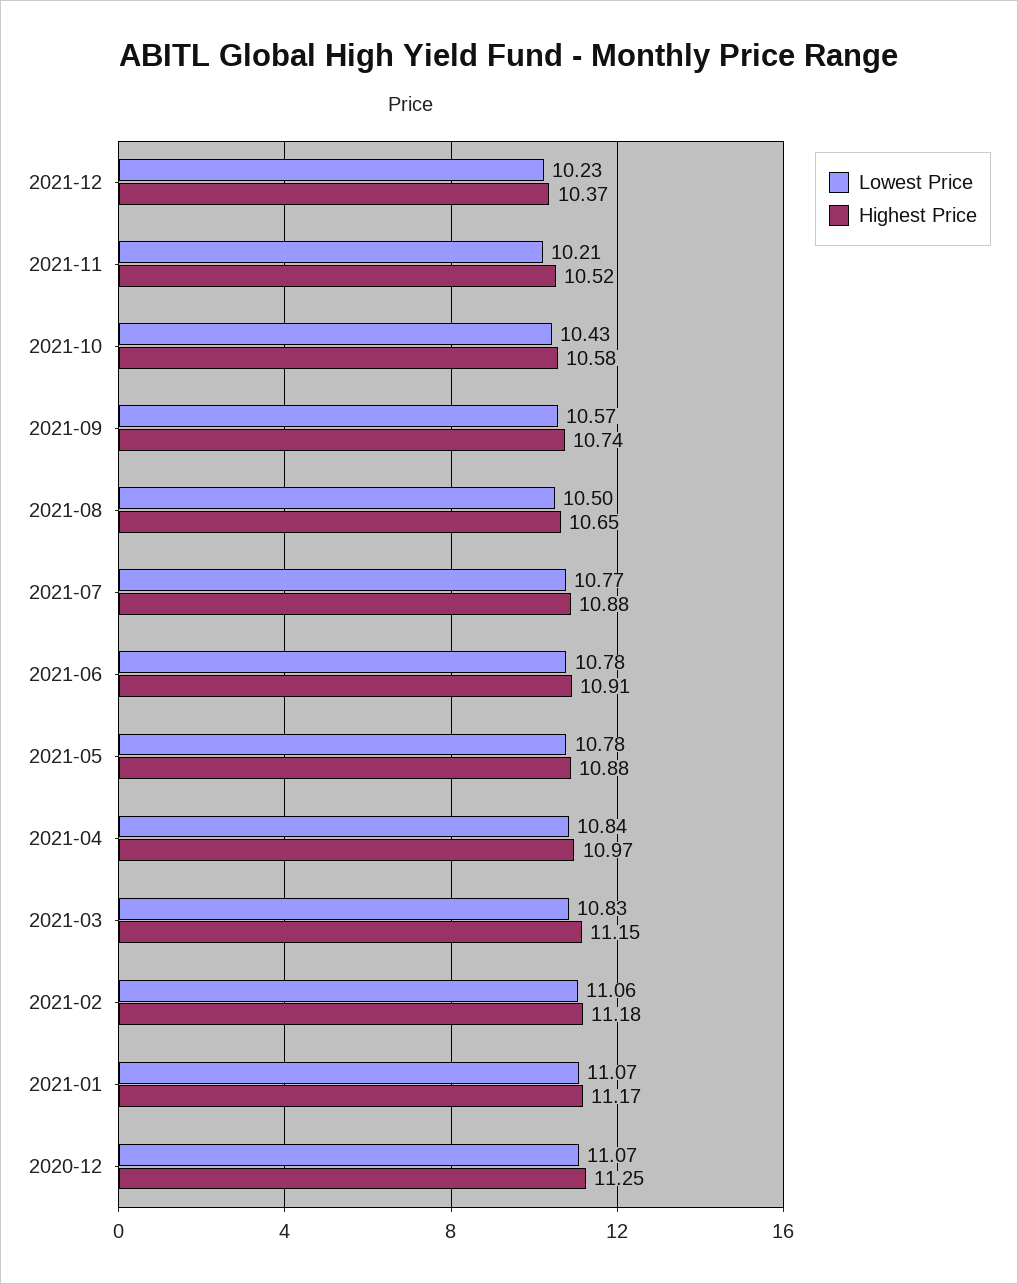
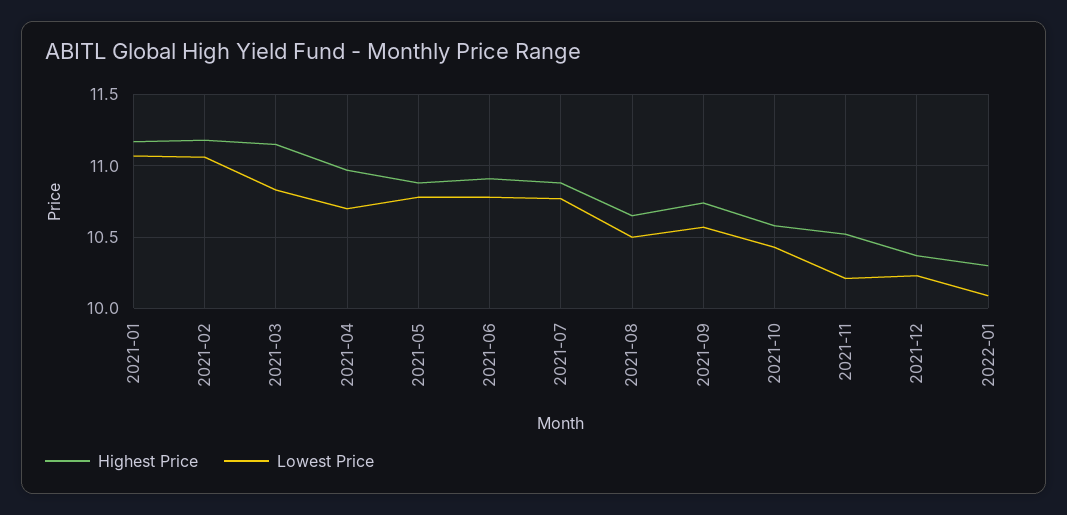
Lowest Price, 2021-04: 10.84 -> 10.7
Lowest Price, 2020-12: 11.07 -> none
Highest Price, 2020-12: 11.25 -> none
Highest Price, 2022-01: none -> 10.3
Lowest Price, 2022-01: none -> 10.1

